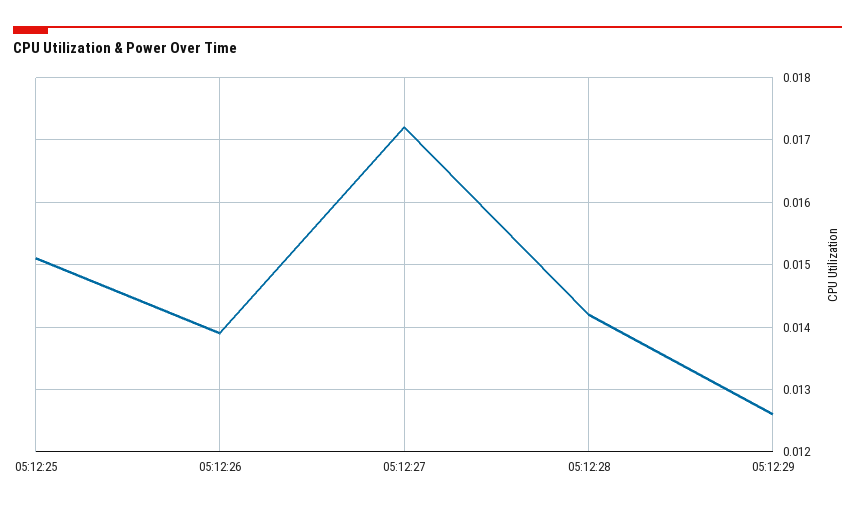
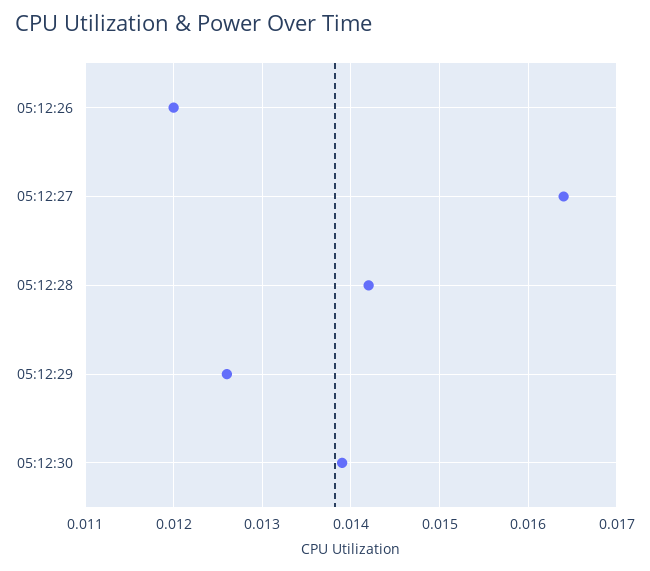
05:12:25: 0.0151 -> none
05:12:26: 0.0139 -> 0.012
05:12:27: 0.0172 -> 0.0164
05:12:30: none -> 0.0139

